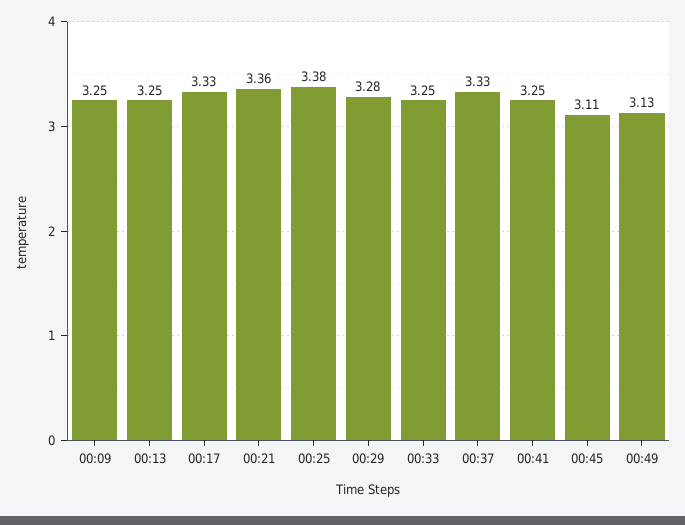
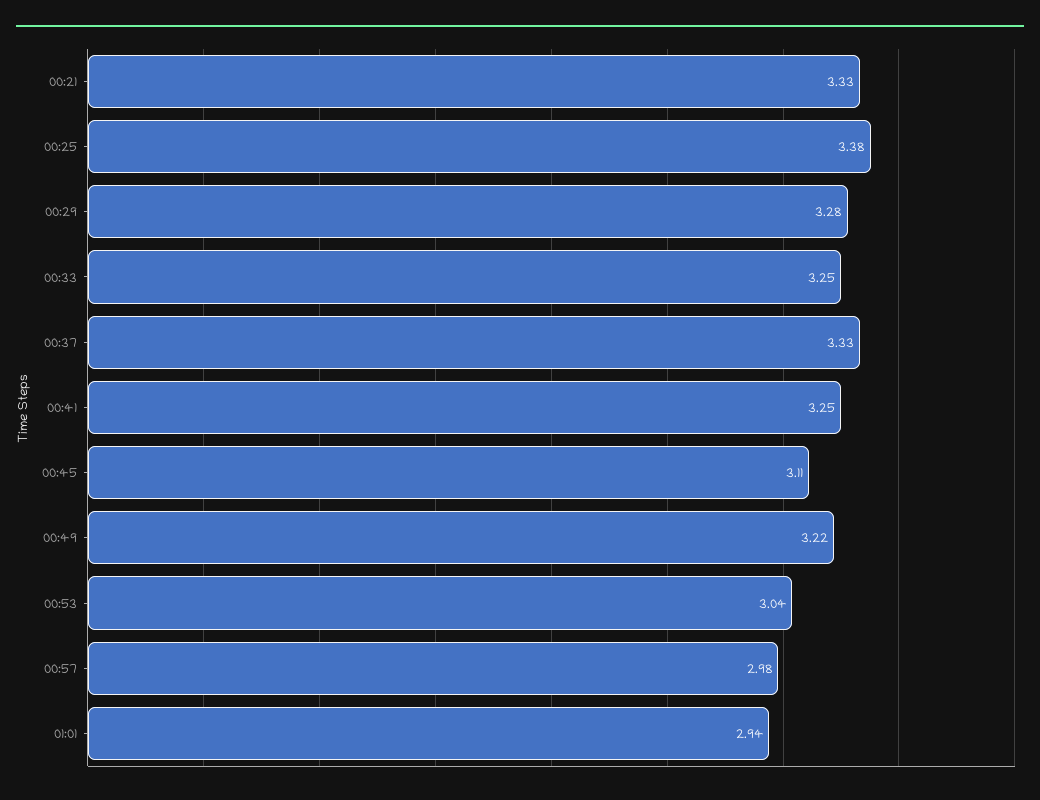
00:09: 3.25 -> none
00:13: 3.25 -> none
00:17: 3.33 -> none
00:21: 3.36 -> 3.33
00:49: 3.13 -> 3.22
00:53: none -> 3.04
00:57: none -> 2.98
01:01: none -> 2.94

